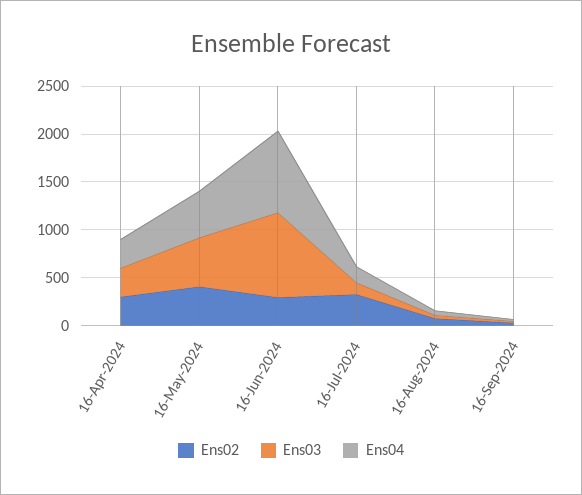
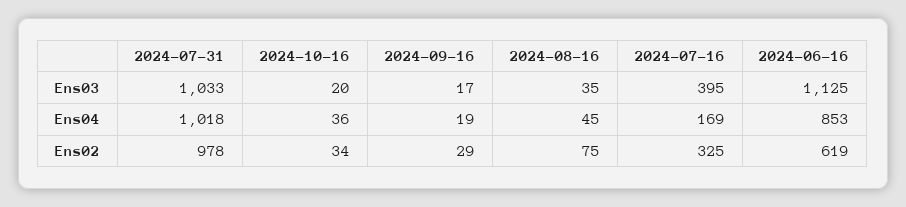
Ens02, 16-Apr-2024: 300 -> none
Ens03, 16-Apr-2024: 300 -> none
Ens04, 16-Apr-2024: 300 -> none
Ens02, 16-May-2024: 400 -> none
Ens03, 16-May-2024: 500 -> none
Ens04, 16-May-2024: 500 -> none
Ens02, 16-Jun-2024: 300 -> 619
Ens03, 16-Jun-2024: 900 -> 1125
Ens03, 16-Jul-2024: 100 -> 395
Ens03, 2024-07-31: none -> 1033
Ens03, 2024-10-16: none -> 20
Ens04, 2024-07-31: none -> 1018
Ens04, 2024-10-16: none -> 36
Ens02, 2024-07-31: none -> 978
Ens02, 2024-10-16: none -> 34

